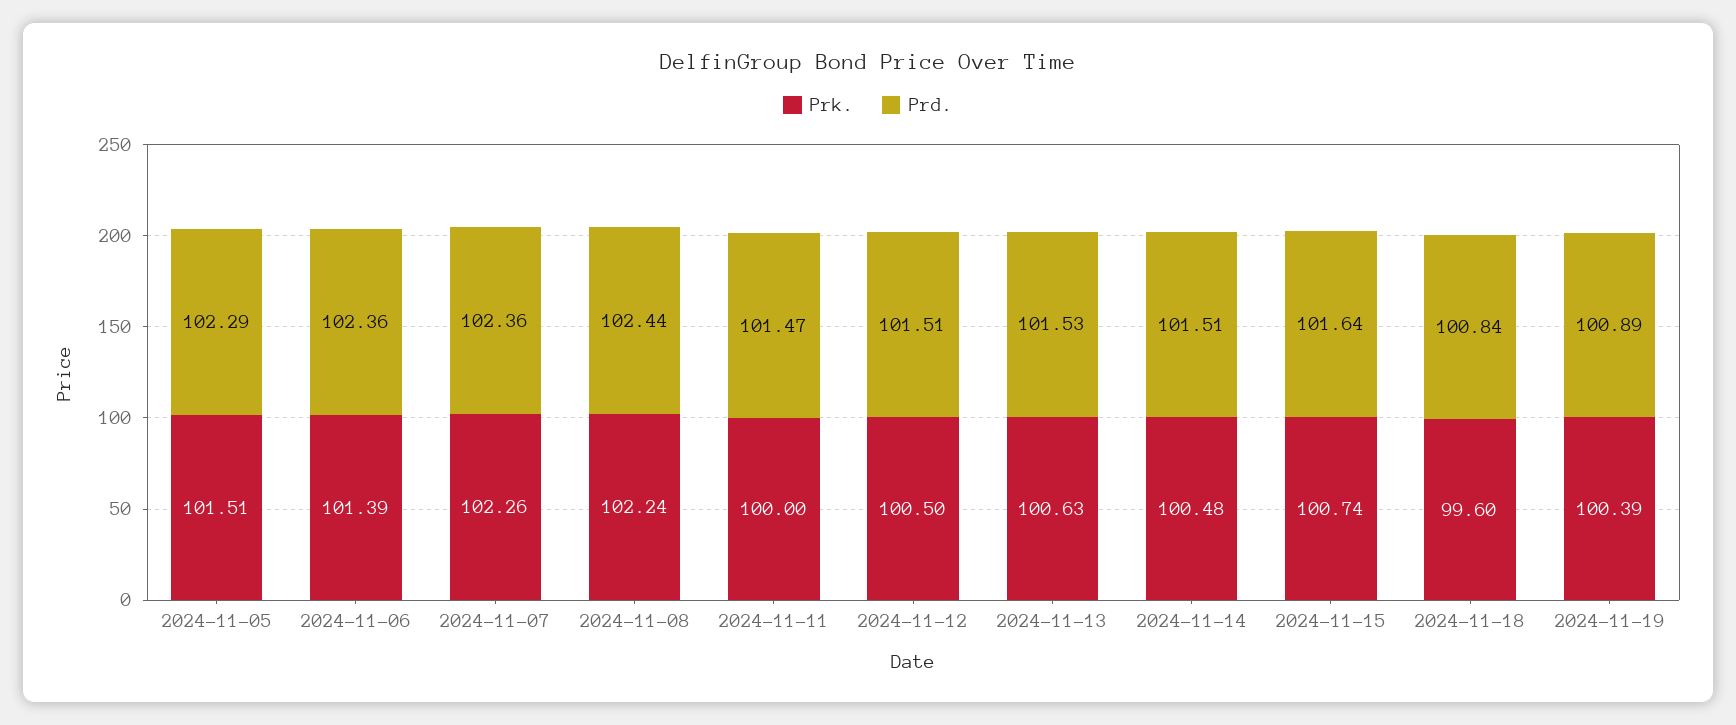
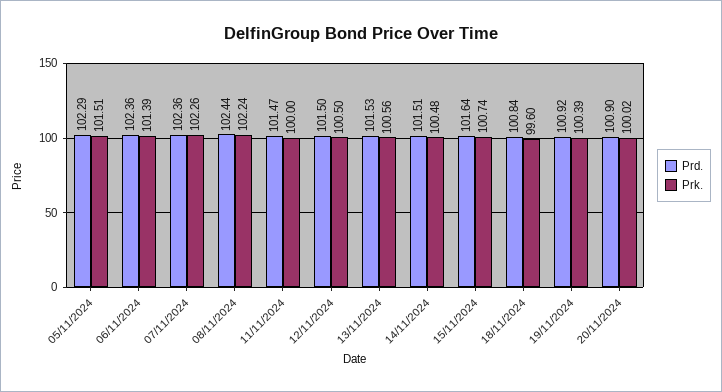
Prd., 2024-11-12: 101.51 -> 101.5
Prk., 2024-11-13: 100.63 -> 100.56
Prd., 2024-11-19: 100.89 -> 100.92
Prd., 20/11/2024: none -> 100.9
Prk., 20/11/2024: none -> 100.02

